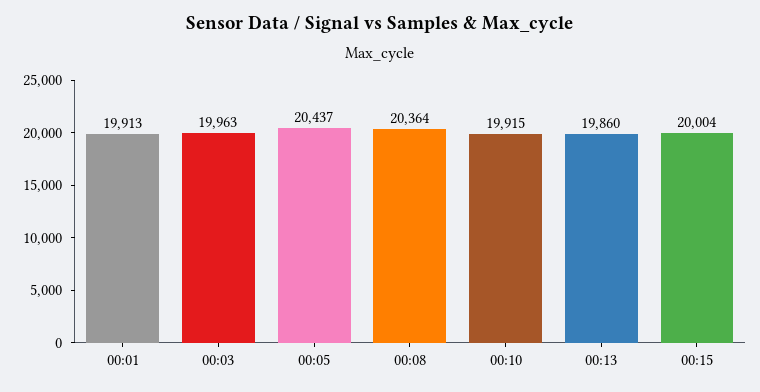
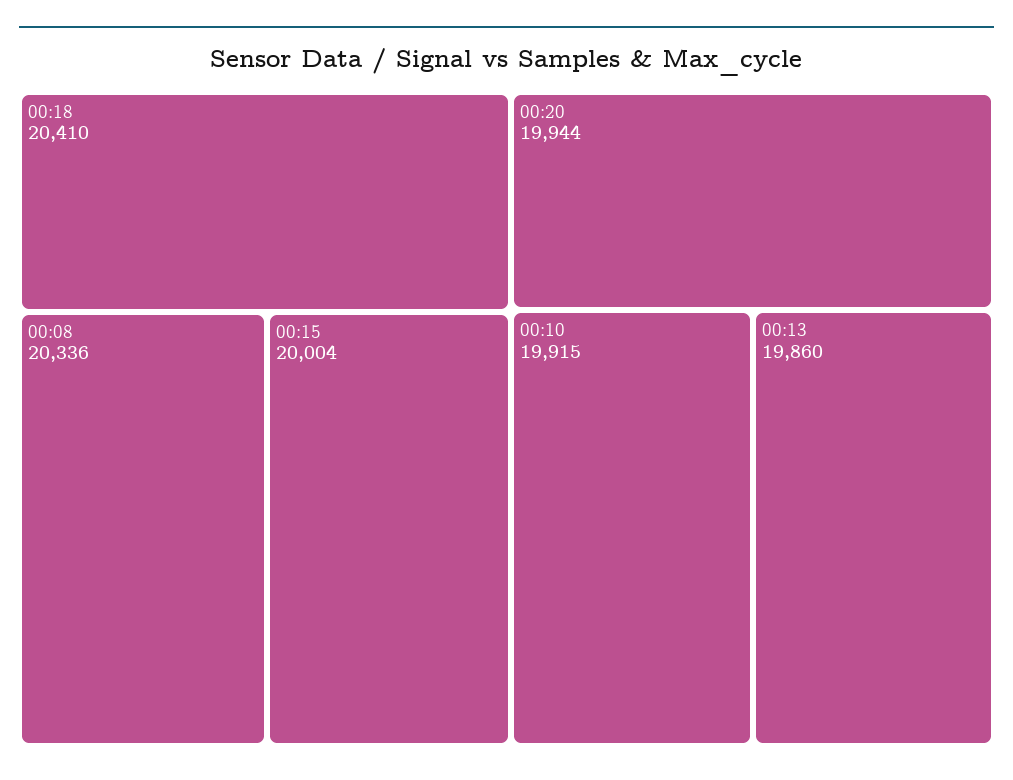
00:01: 19913 -> none
00:03: 19963 -> none
00:05: 20437 -> none
00:08: 20364 -> 20336
00:18: none -> 20410
00:20: none -> 19944

